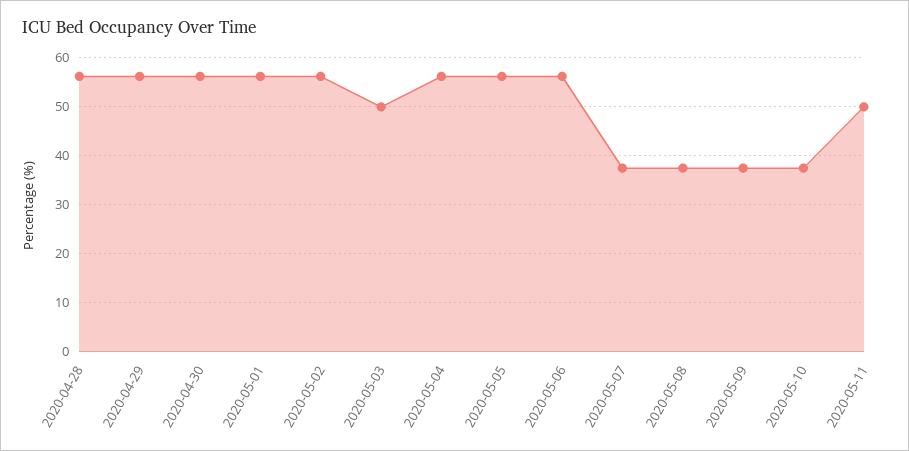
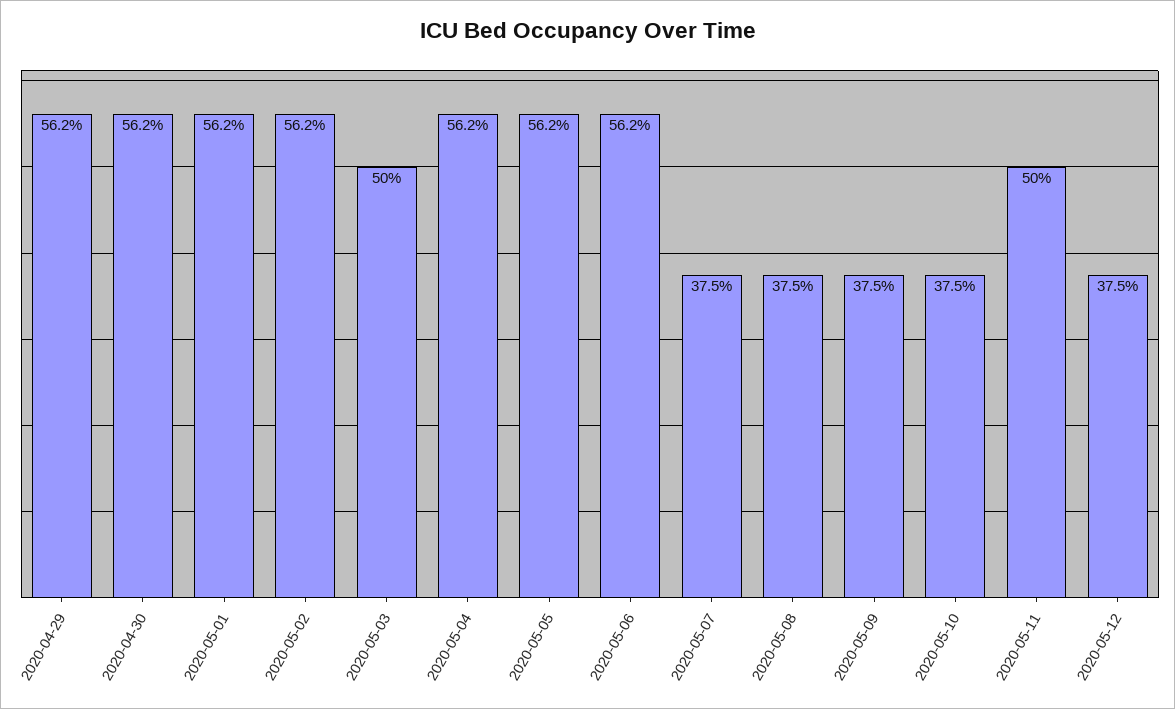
2020-04-28: 56 -> none
2020-05-12: none -> 37.5

